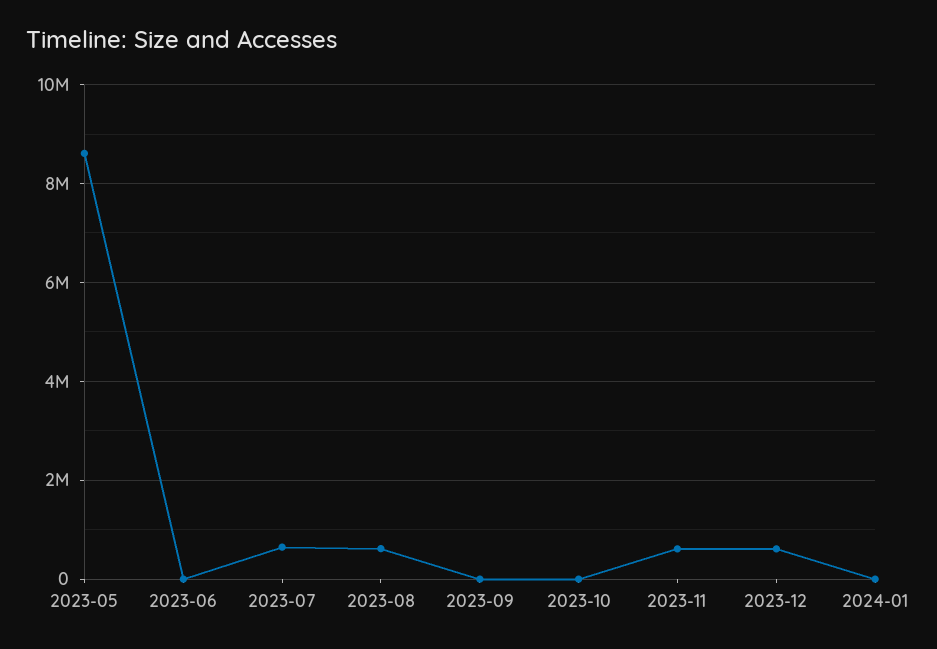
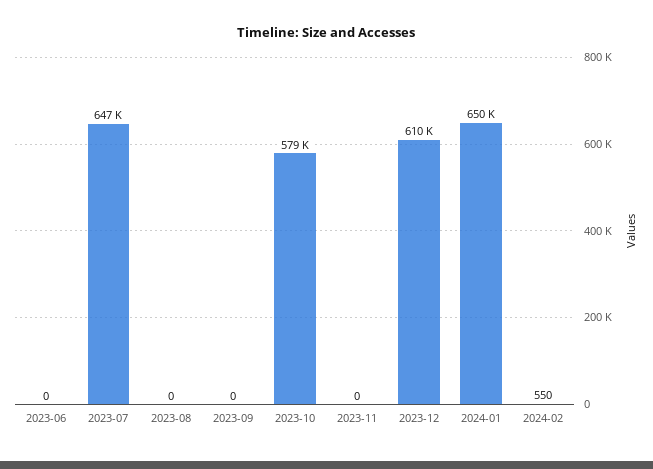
2023-05: 8600000 -> none
2023-08: 600000 -> 0
2023-10: 0 -> 579000
2023-11: 600000 -> 0
2024-01: 0 -> 650000
2024-02: none -> 550

